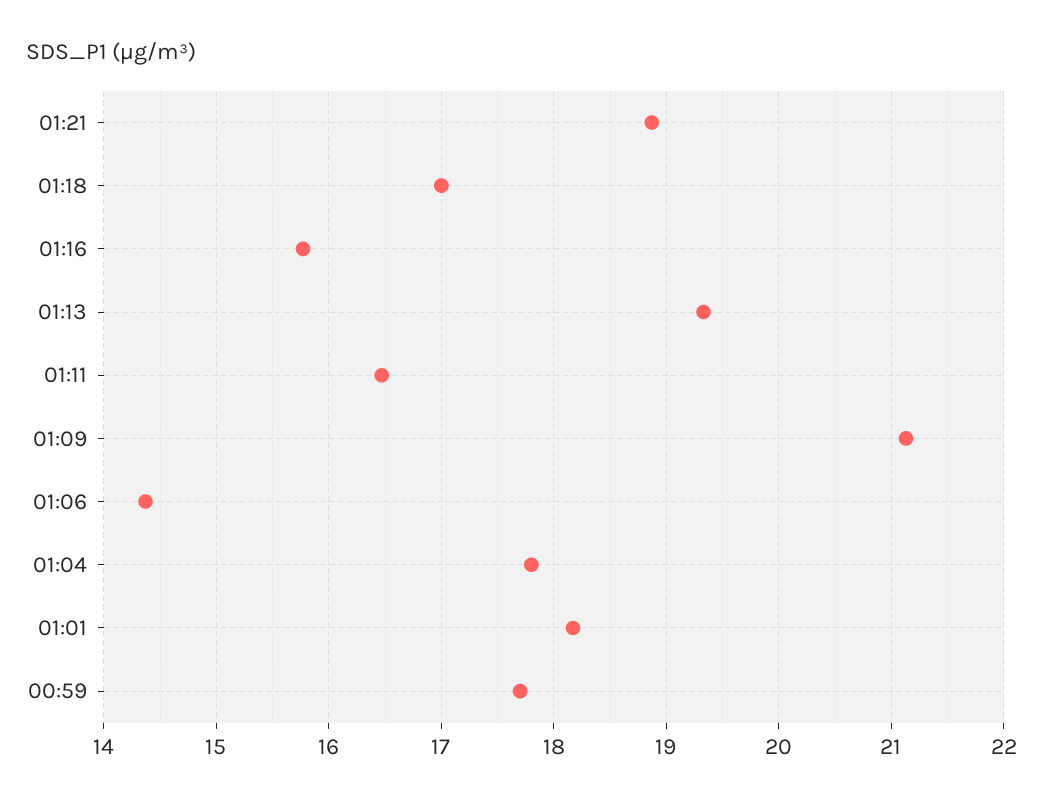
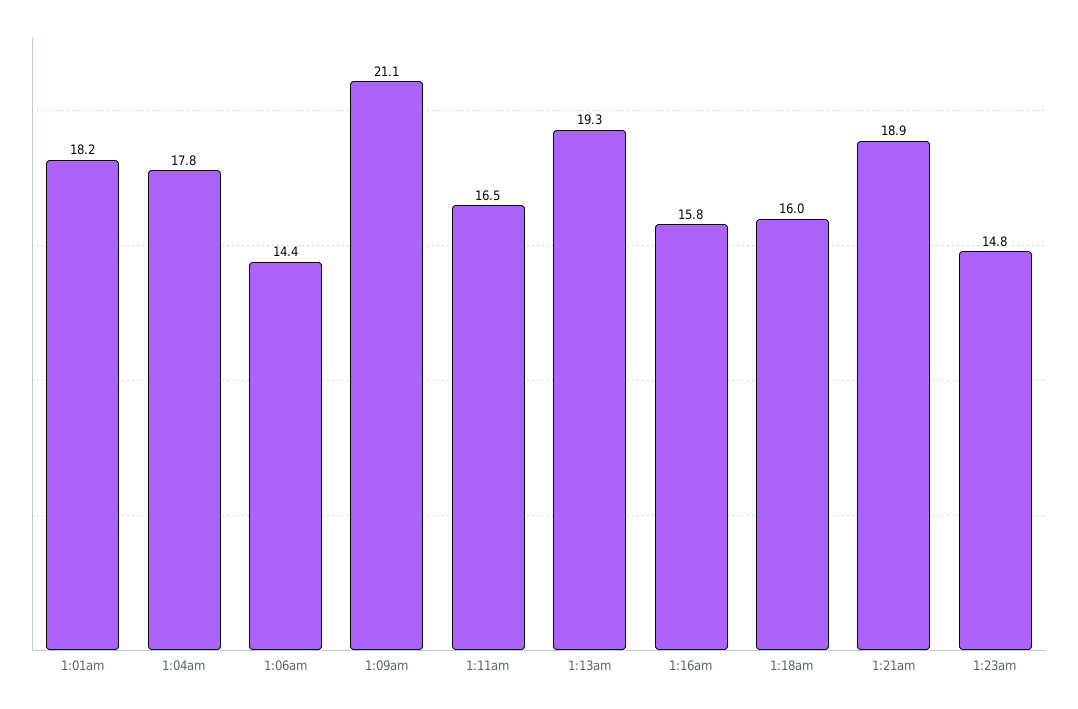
01:18: 17 -> 16
00:59: 17.7 -> none
1:23am: none -> 14.8

